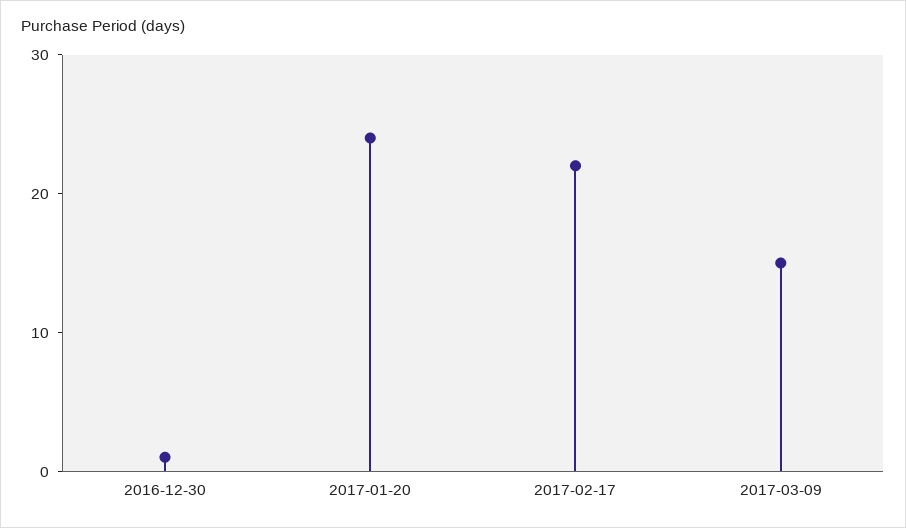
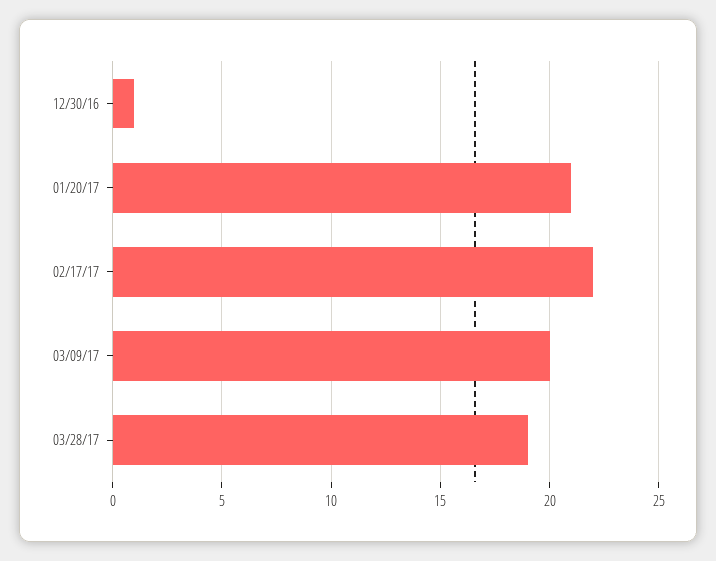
2017-01-20: 24 -> 21
2017-03-09: 15 -> 20
03/28/17: none -> 19

